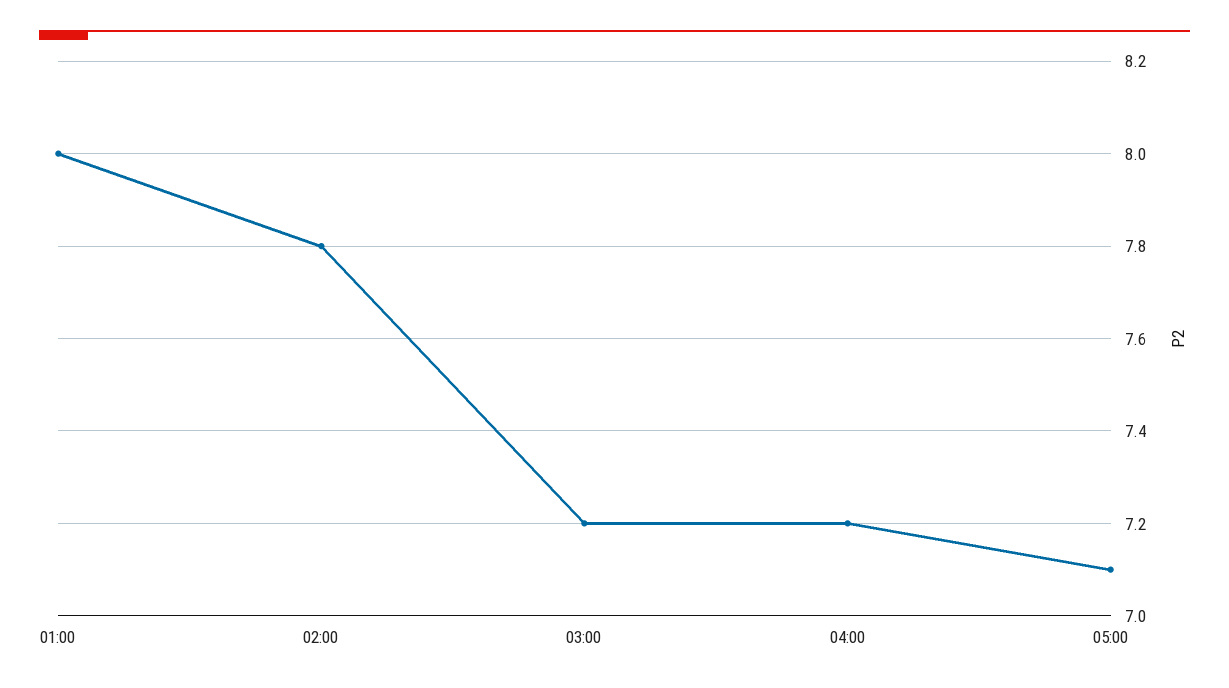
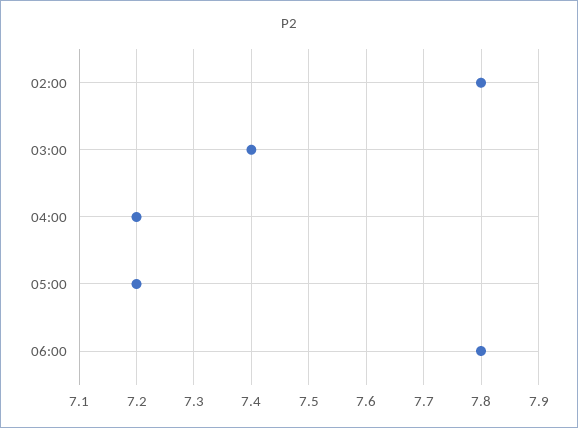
01:00: 8 -> none
03:00: 7.2 -> 7.4
05:00: 7.1 -> 7.2
06:00: none -> 7.8

